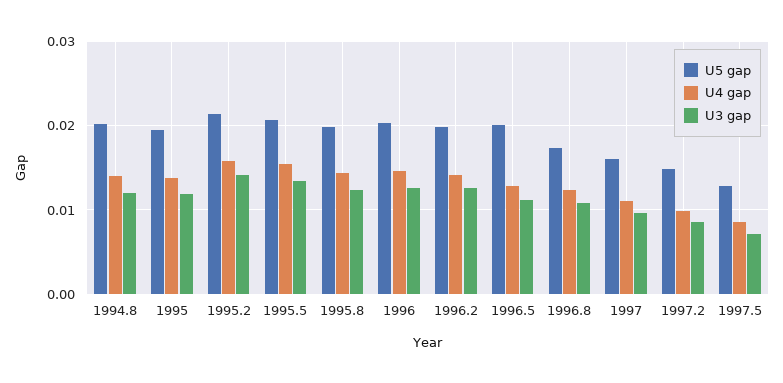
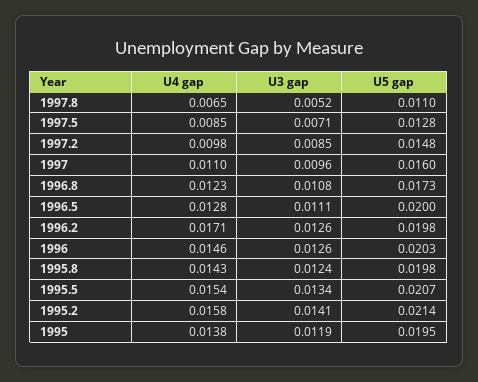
U5 gap, 1994.8: 0.02 -> none
U4 gap, 1994.8: 0.014 -> none
U3 gap, 1994.8: 0.012 -> none
U4 gap, 1996.2: 0.014 -> 0.0171
U4 gap, 1997.8: none -> 0.0065
U3 gap, 1997.8: none -> 0.0052
U5 gap, 1997.8: none -> 0.011

